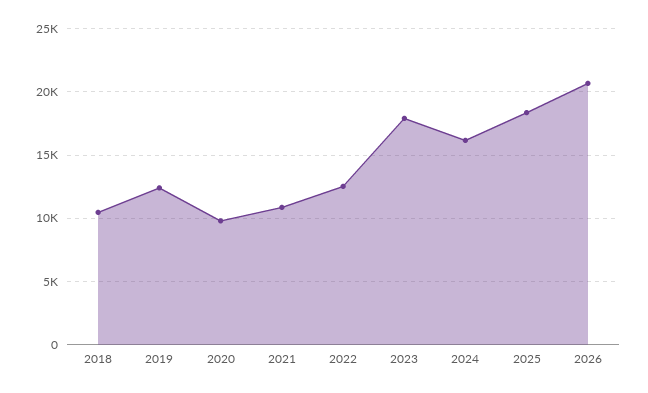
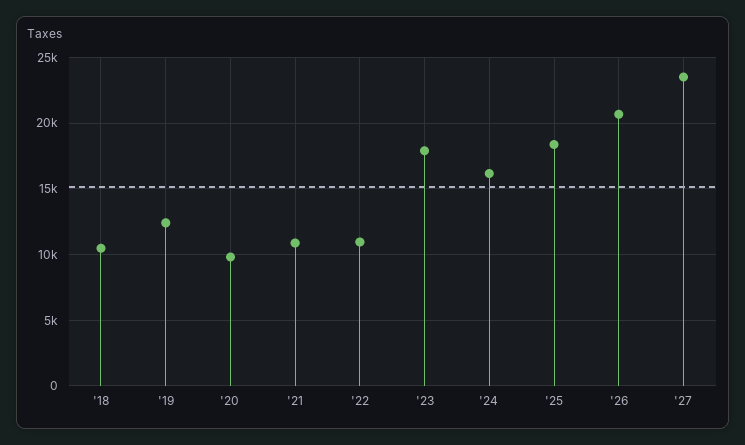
2022: 12500 -> 11000
'27: none -> 23500

